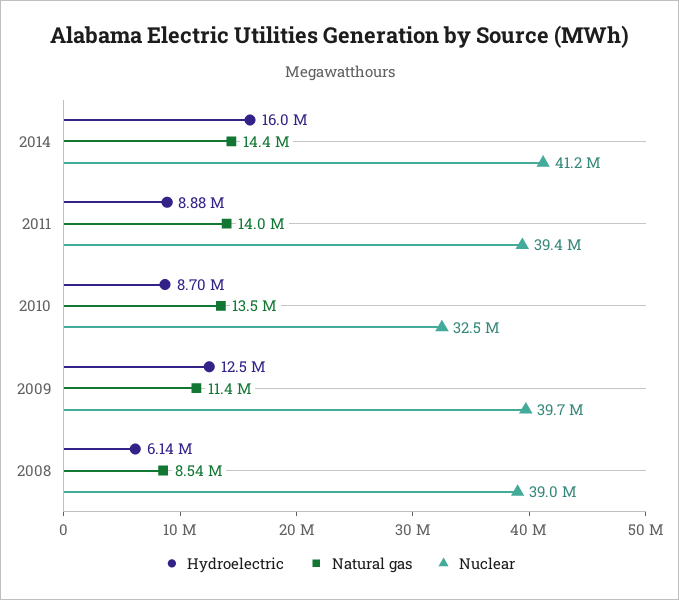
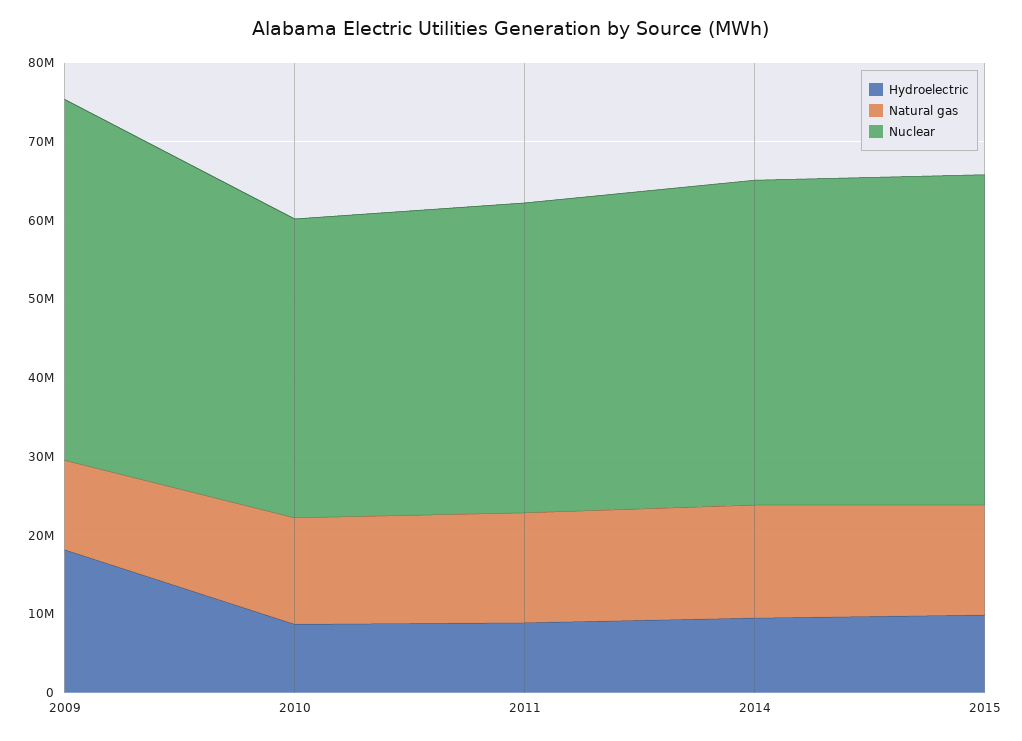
Hydroelectric, 2014: 16000000 -> 10000000
Nuclear, 2010: 32500000 -> 38000000
Hydroelectric, 2009: 12500000 -> 18000000
Nuclear, 2009: 39700000 -> 46000000
Hydroelectric, 2008: 6140000 -> none
Natural gas, 2008: 8540000 -> none
Nuclear, 2008: 39000000 -> none
Hydroelectric, 2015: none -> 10000000
Natural gas, 2015: none -> 14000000
Nuclear, 2015: none -> 42000000

